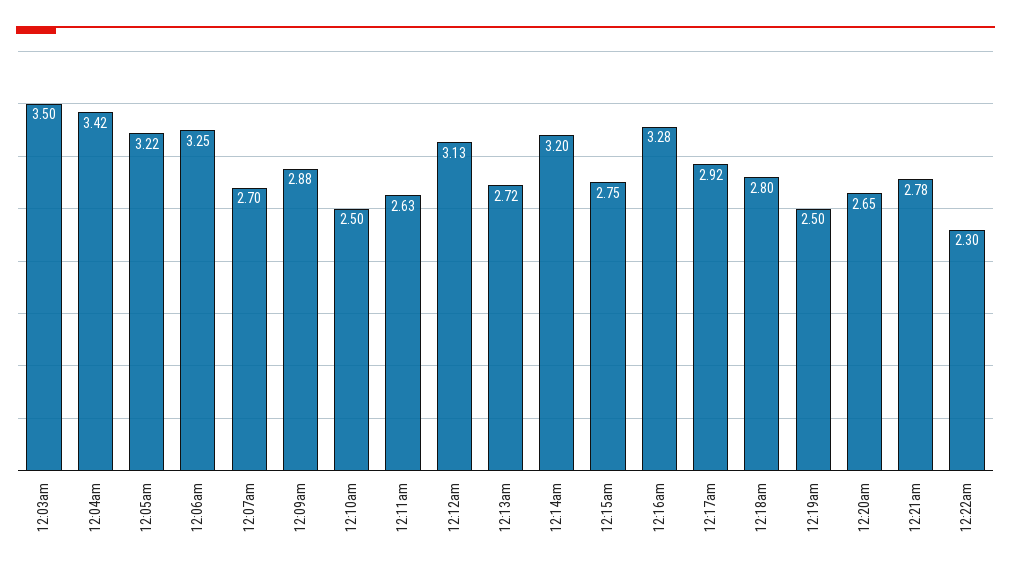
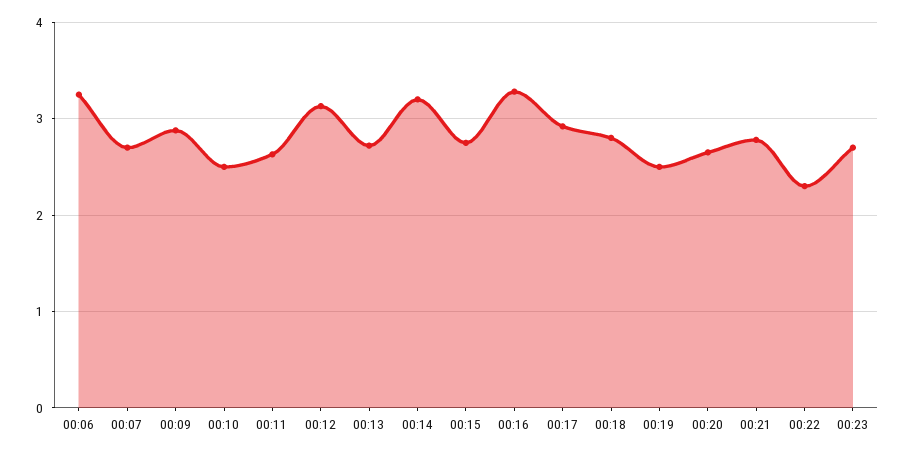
12:03am: 3.5 -> none
12:04am: 3.42 -> none
12:05am: 3.22 -> none
00:23: none -> 2.7

